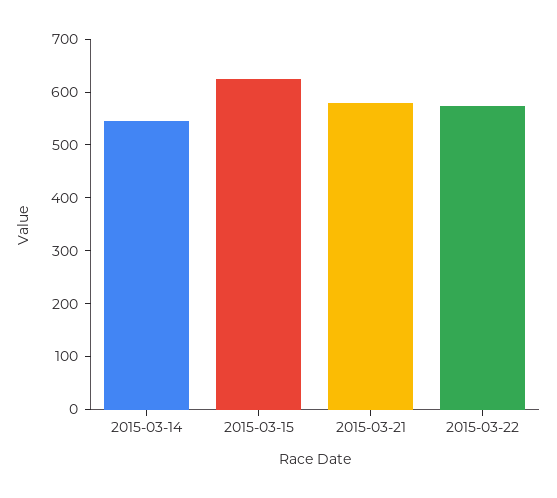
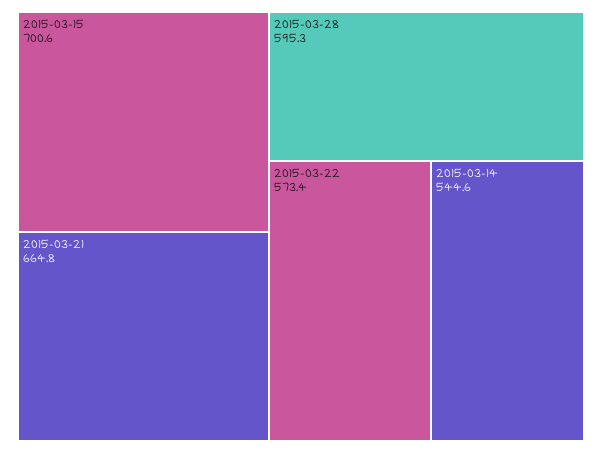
2015-03-15: 620 -> 700.6
2015-03-21: 580 -> 664.8
2015-03-28: none -> 595.3

